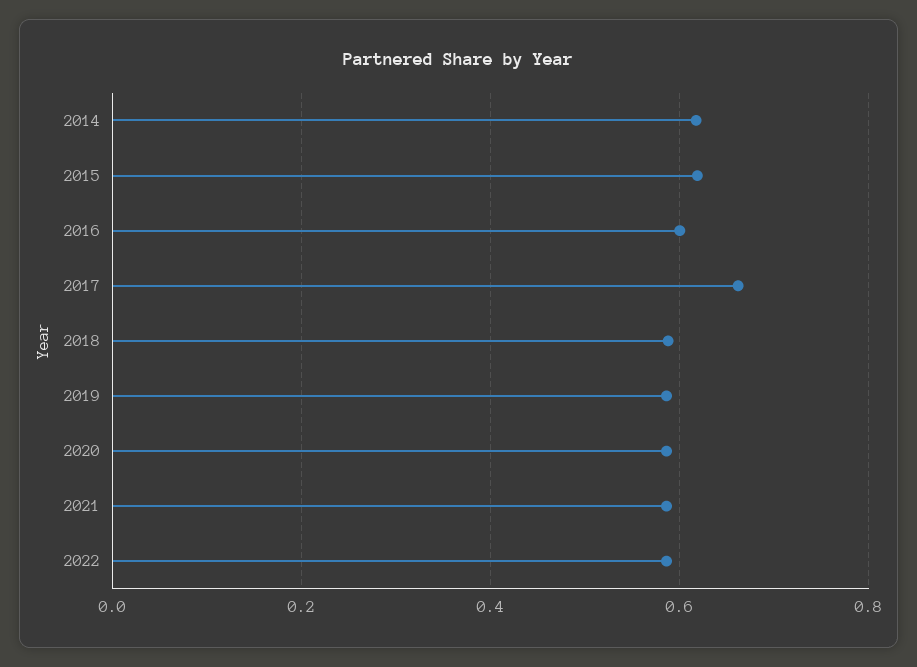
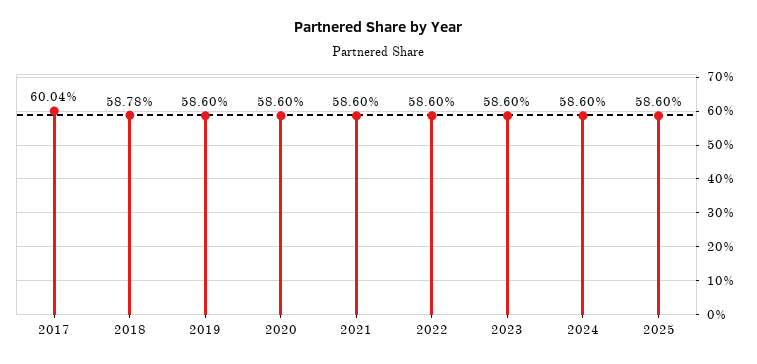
2014: 0.62 -> none
2015: 0.62 -> none
2016: 0.6 -> none
2017: 0.66 -> 0.6004
2023: none -> 0.586
2024: none -> 0.586
2025: none -> 0.586

